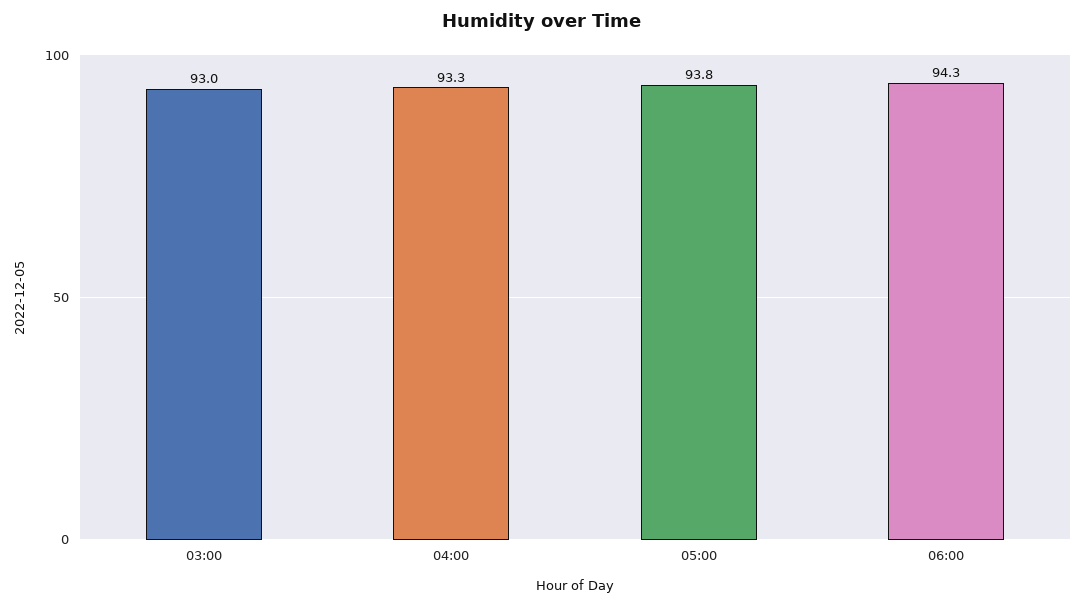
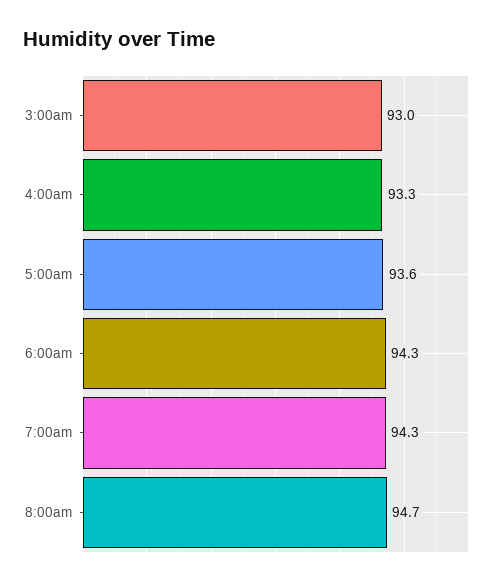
05:00: 93.8 -> 93.6
7:00am: none -> 94.3
8:00am: none -> 94.7

